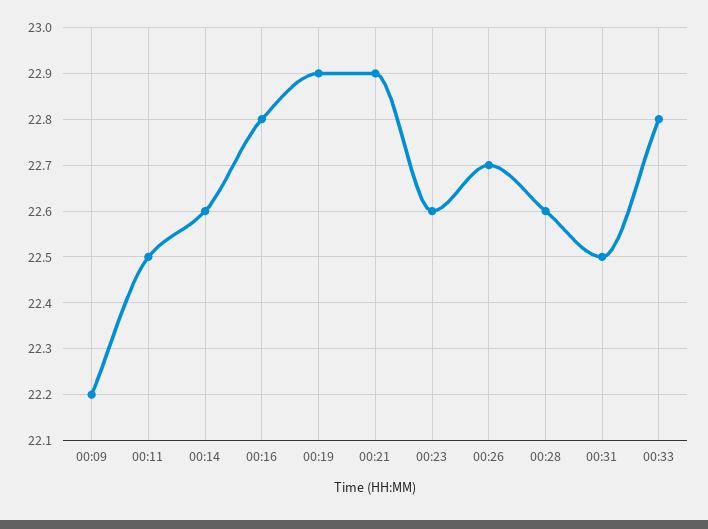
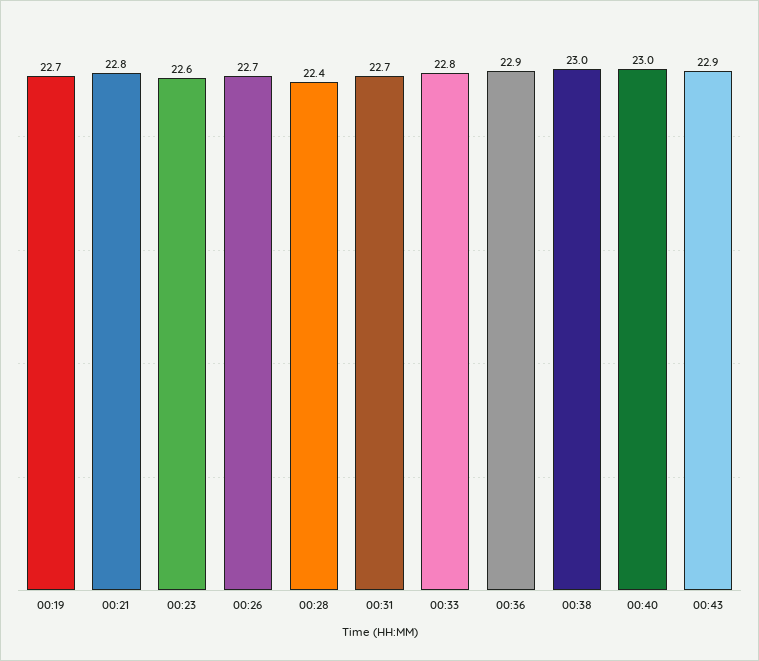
00:09: 22.2 -> none
00:11: 22.5 -> none
00:14: 22.6 -> none
00:16: 22.8 -> none
00:19: 22.9 -> 22.7
00:21: 22.9 -> 22.8
00:28: 22.6 -> 22.4
00:31: 22.5 -> 22.7
00:36: none -> 22.9
00:38: none -> 23
00:40: none -> 23
00:43: none -> 22.9

